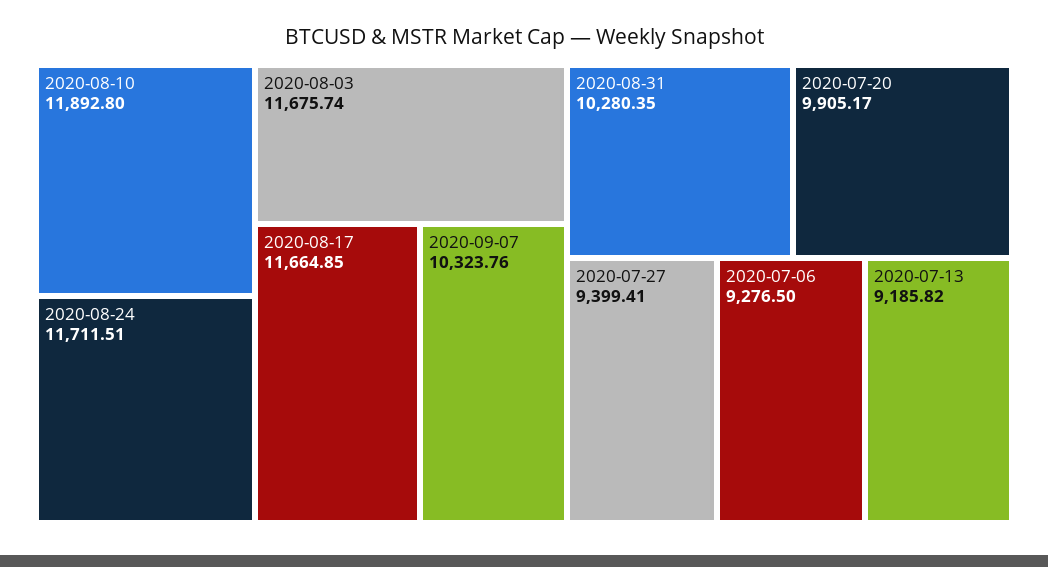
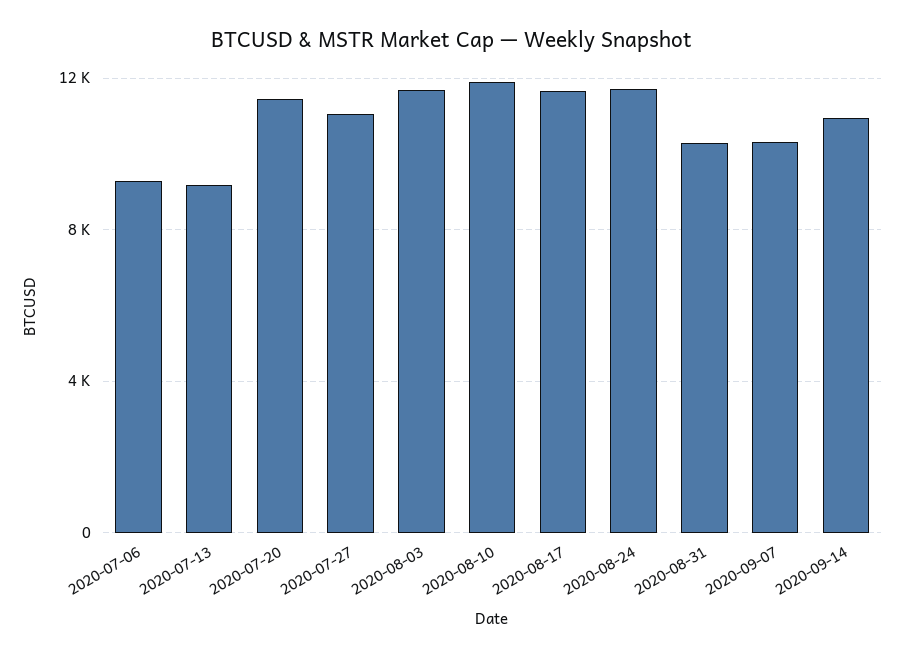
2020-07-20: 9905.17 -> 11500
2020-07-27: 9399.41 -> 11000
2020-09-14: none -> 11000

